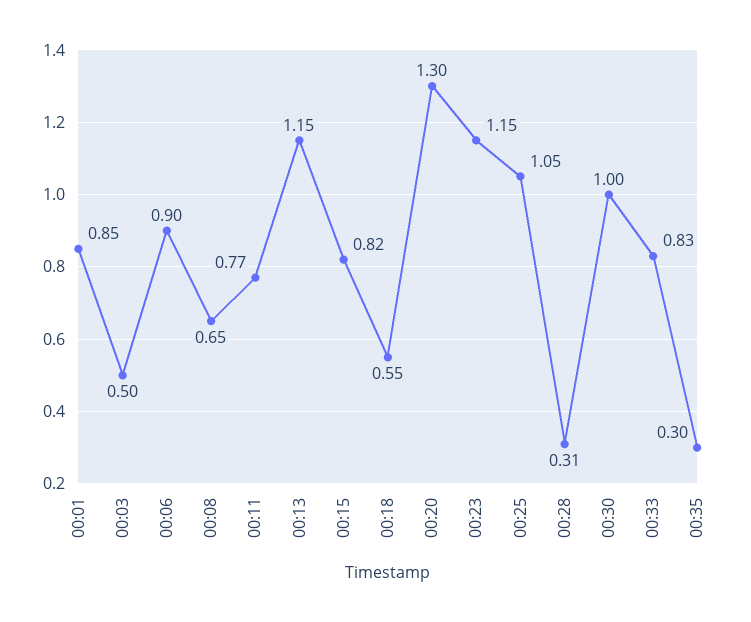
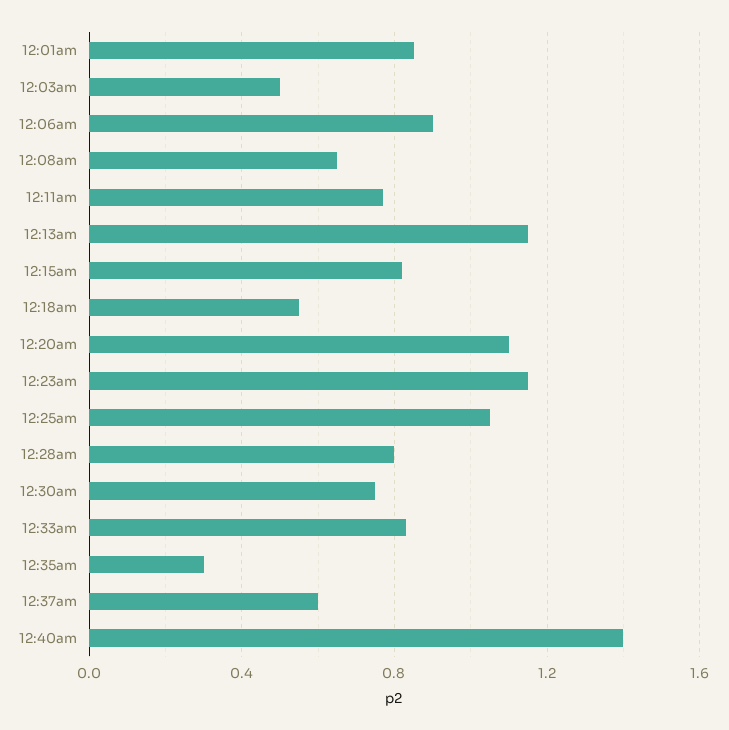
00:20: 1.3 -> 1.1
00:28: 0.31 -> 0.8
00:30: 1 -> 0.75
12:37am: none -> 0.6
12:40am: none -> 1.4

